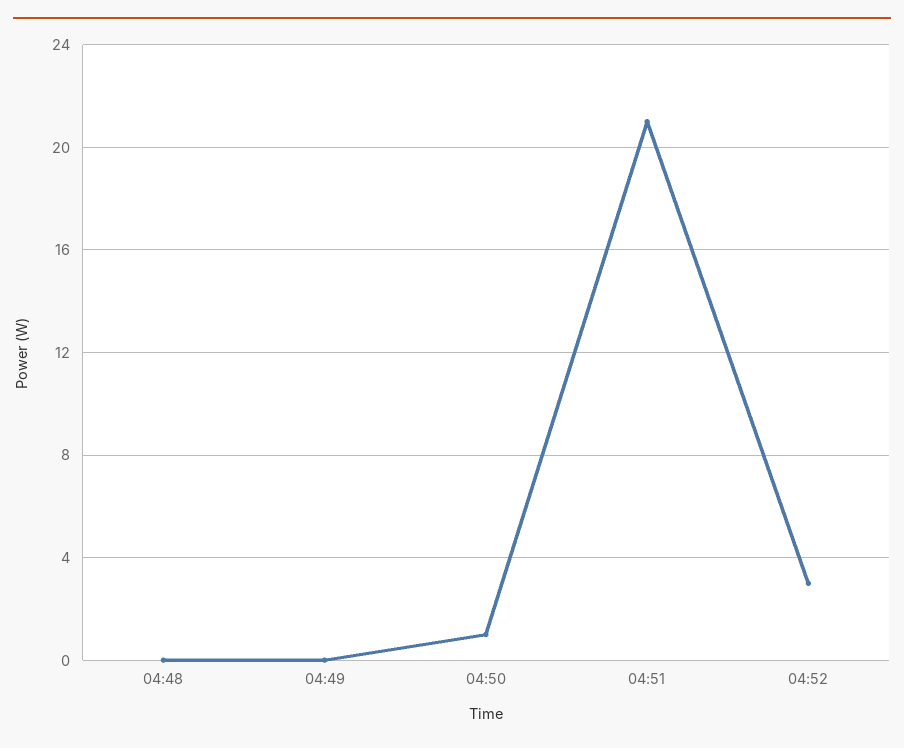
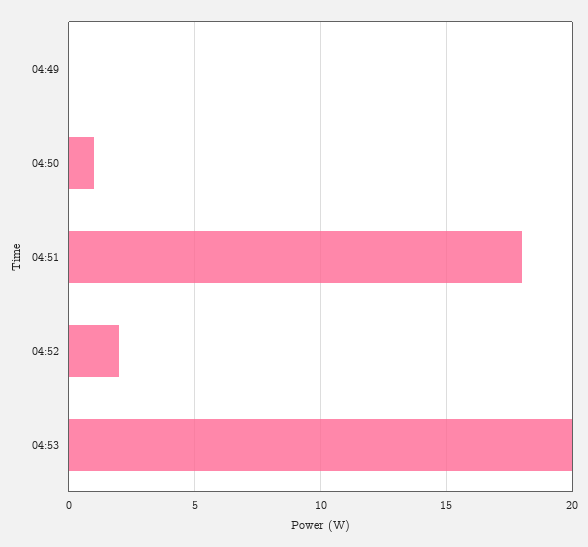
04:48: 0 -> none
04:51: 21 -> 18
04:52: 3 -> 2
04:53: none -> 20

